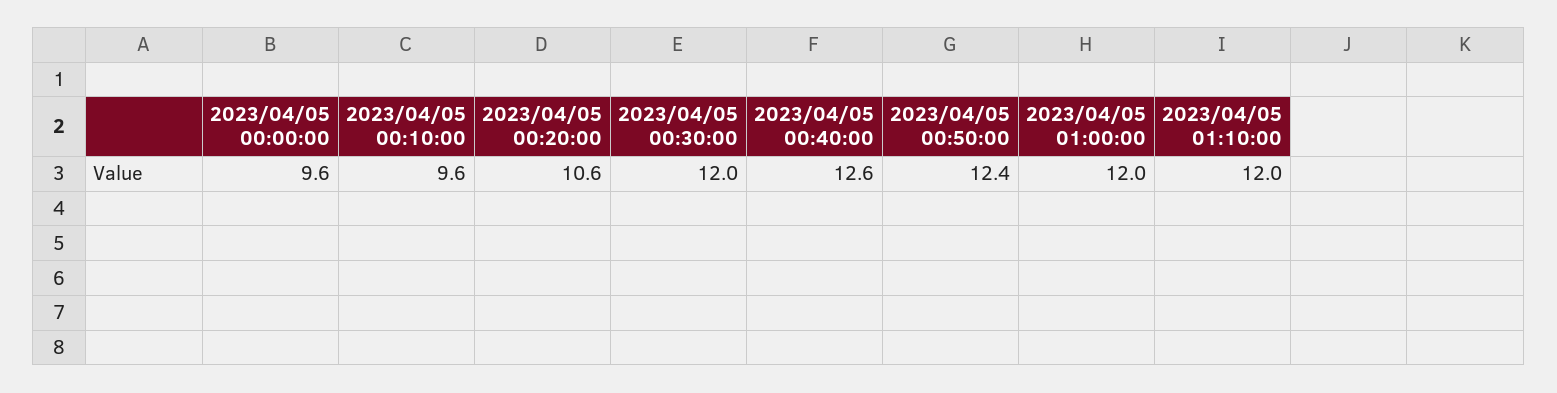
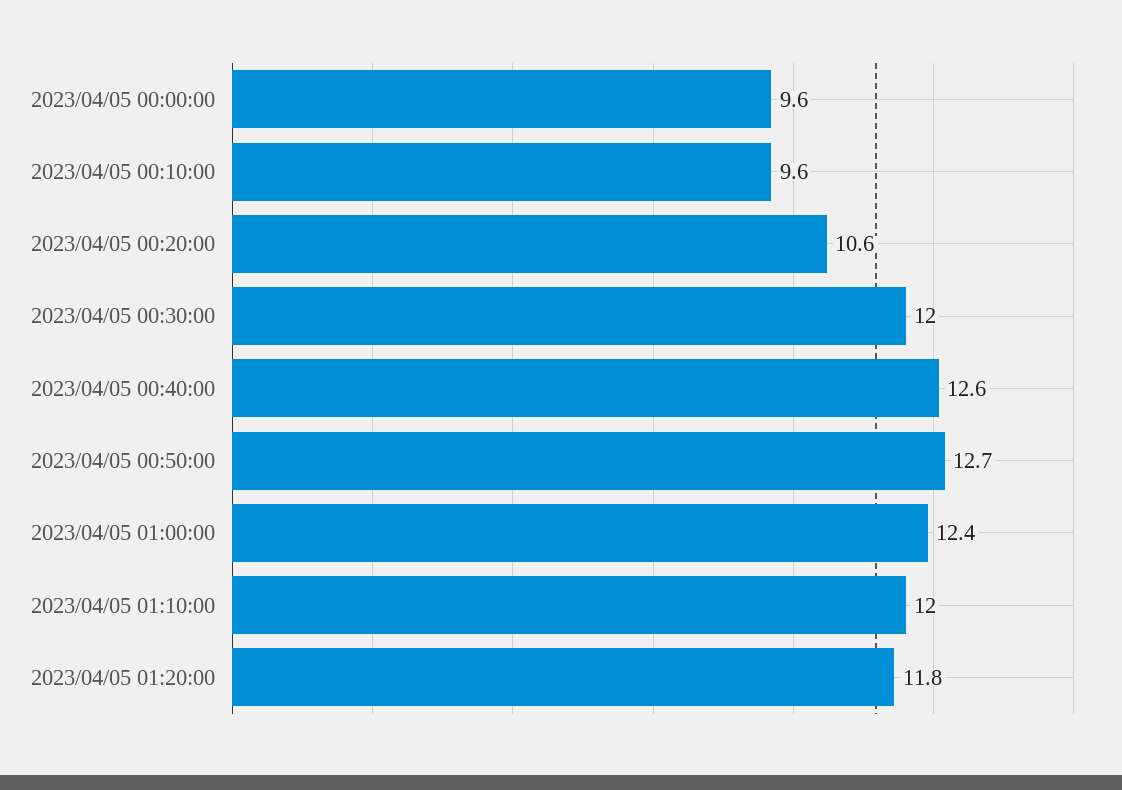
2023/04/05 00:50:00: 12.4 -> 12.7
2023/04/05 01:00:00: 12 -> 12.4
2023/04/05 01:20:00: none -> 11.8

